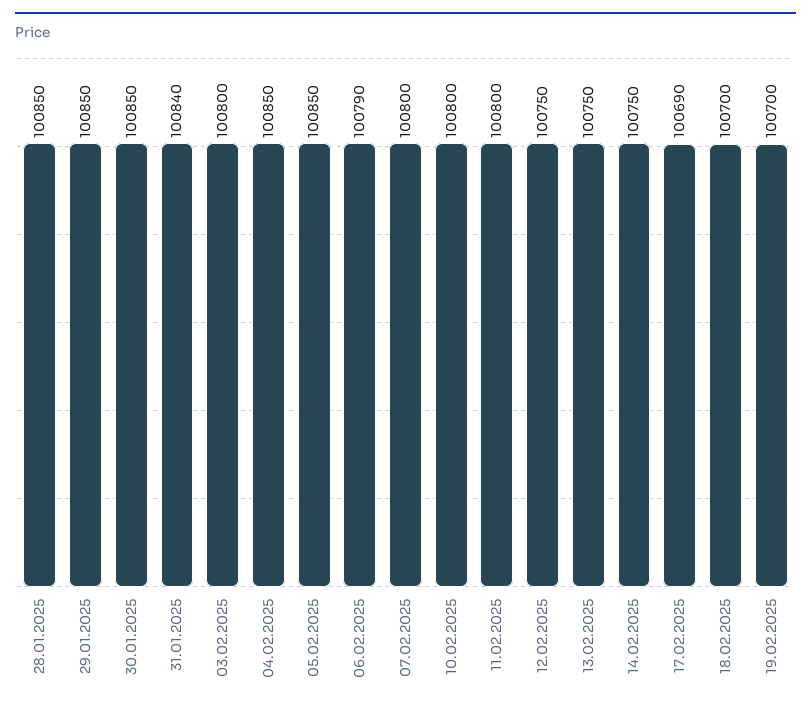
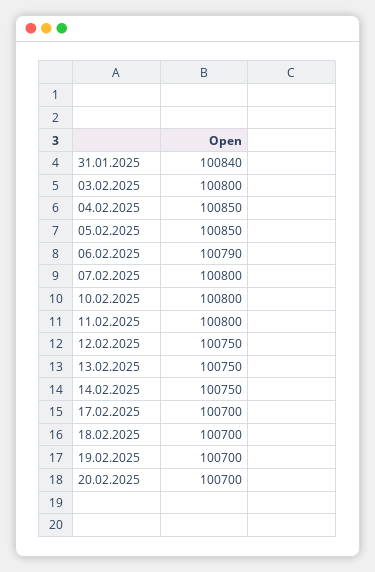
28.01.2025: 100850 -> none
29.01.2025: 100850 -> none
30.01.2025: 100850 -> none
17.02.2025: 100690 -> 100700
20.02.2025: none -> 100700

